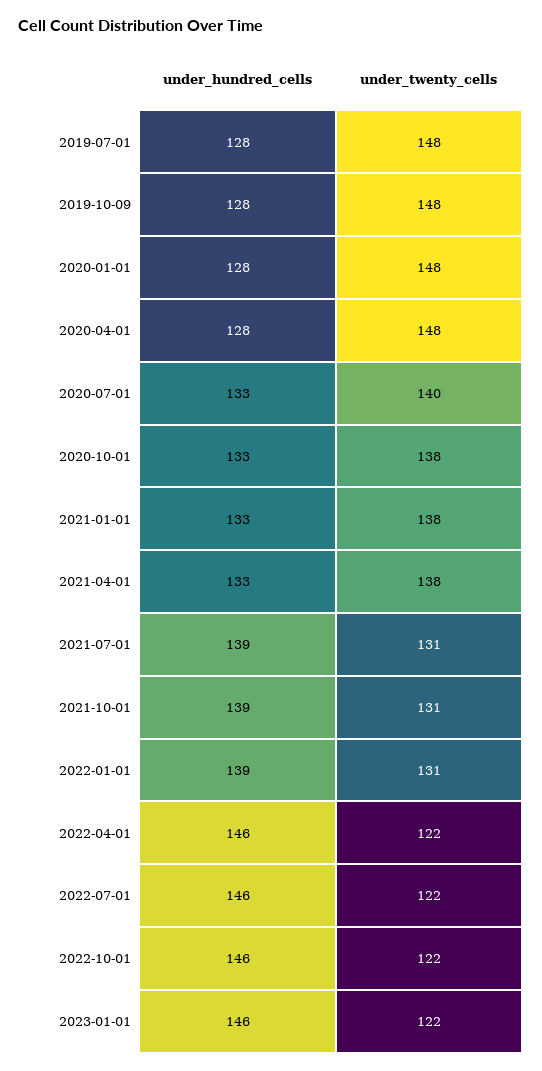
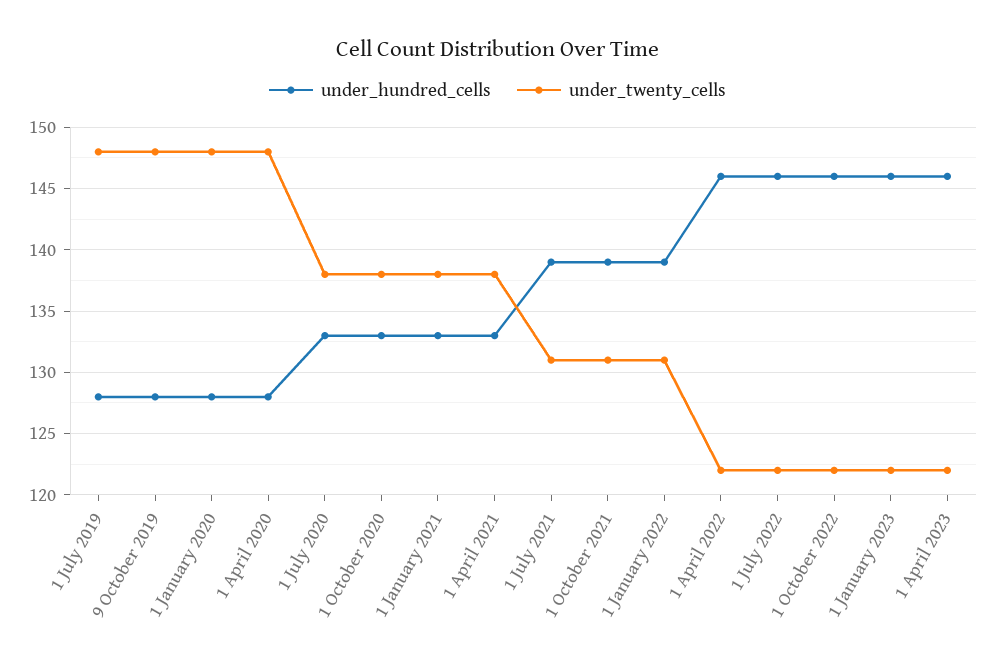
under_twenty_cells, 2020-07-01: 140 -> 138
under_hundred_cells, 1 April 2023: none -> 146
under_twenty_cells, 1 April 2023: none -> 122

